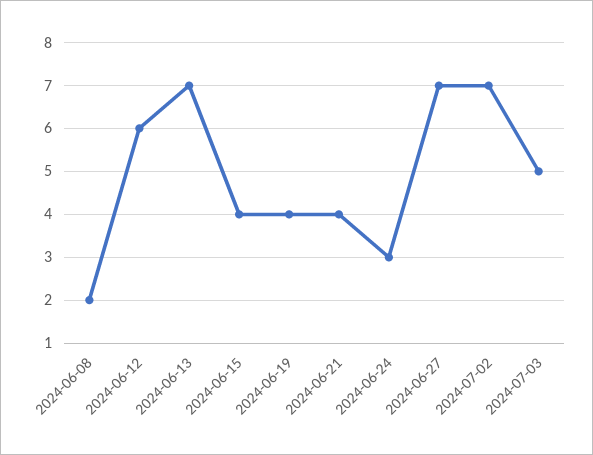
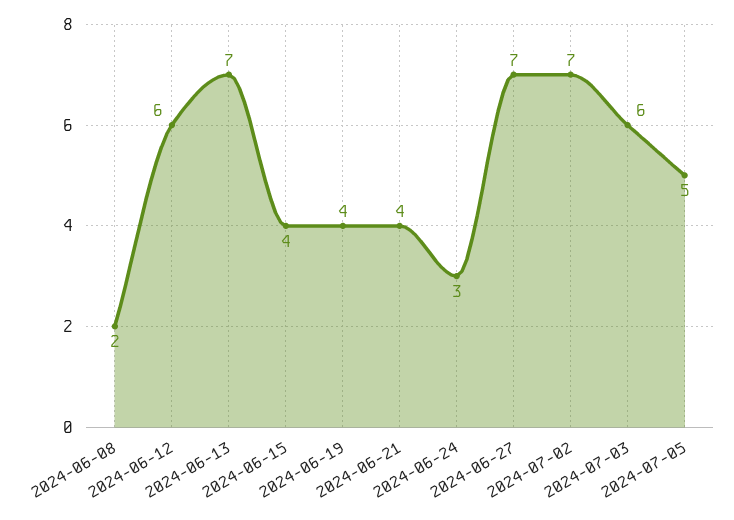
2024-07-03: 5 -> 6
2024-07-05: none -> 5

